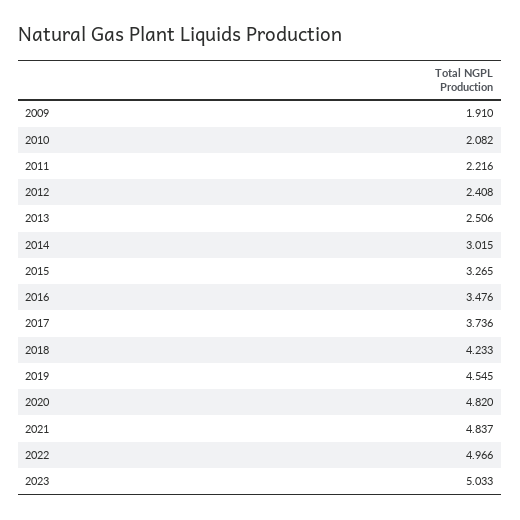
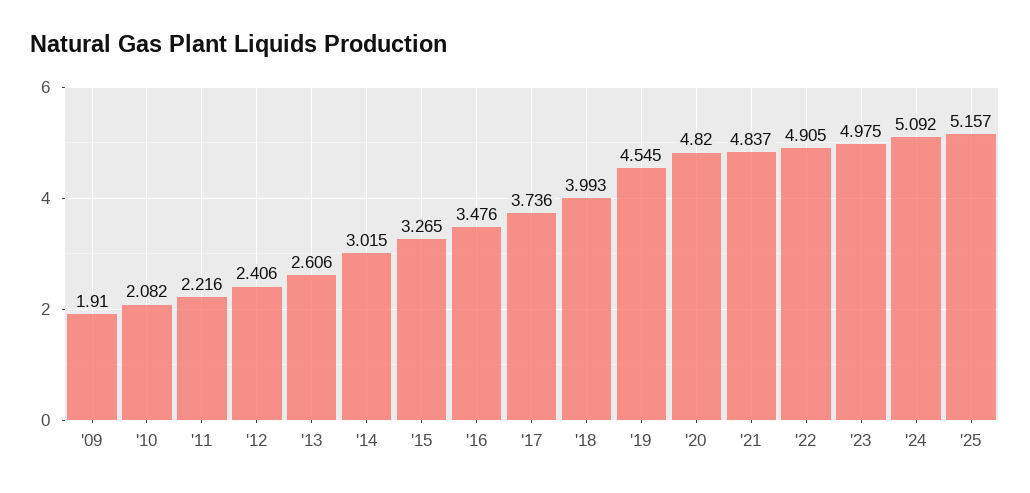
2012: 2.408 -> 2.406
2013: 2.506 -> 2.606
2018: 4.233 -> 3.993
2022: 4.966 -> 4.905
2023: 5.033 -> 4.975
'24: none -> 5.092
'25: none -> 5.157

